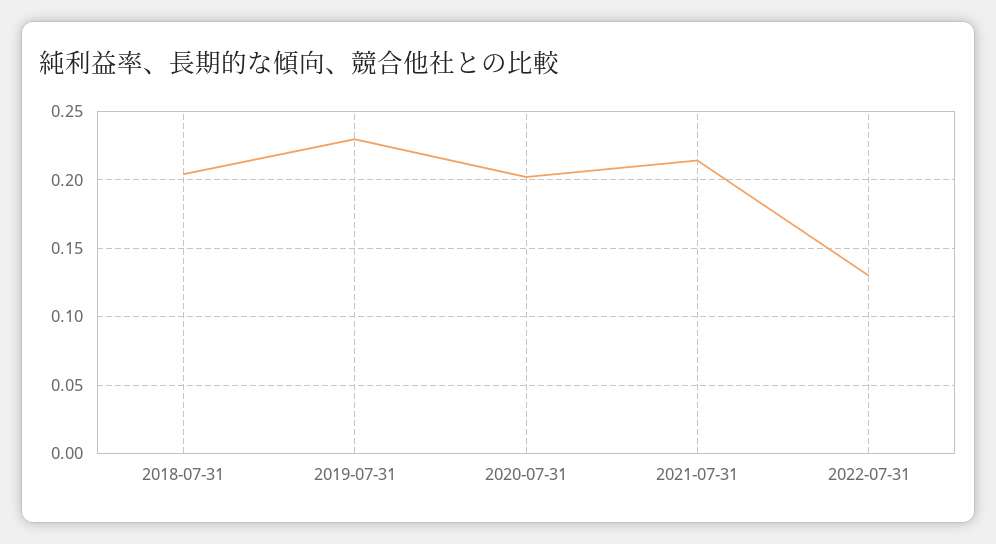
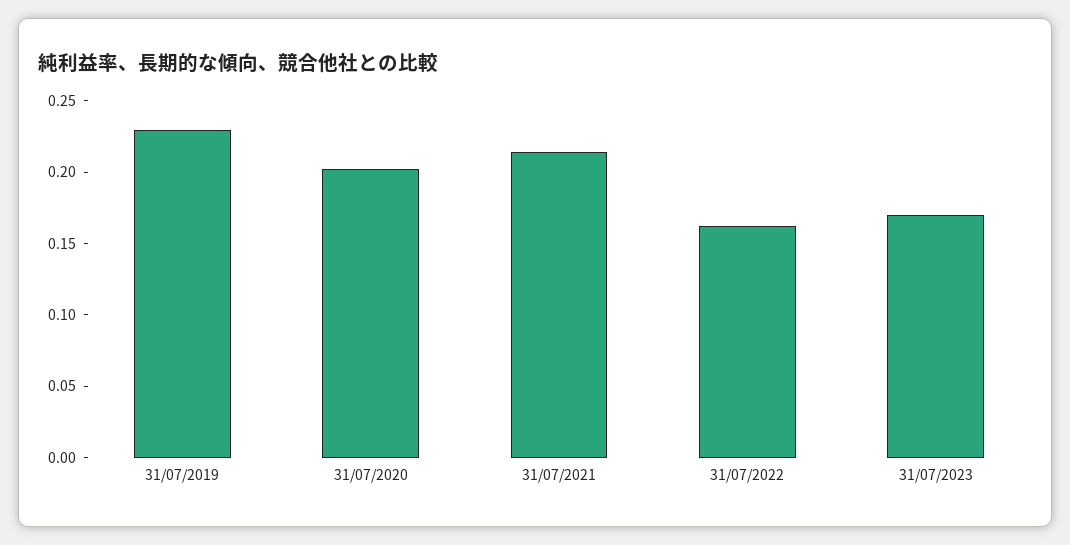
2018-07-31: 0.205 -> none
2022-07-31: 0.13 -> 0.16
31/07/2023: none -> 0.17

